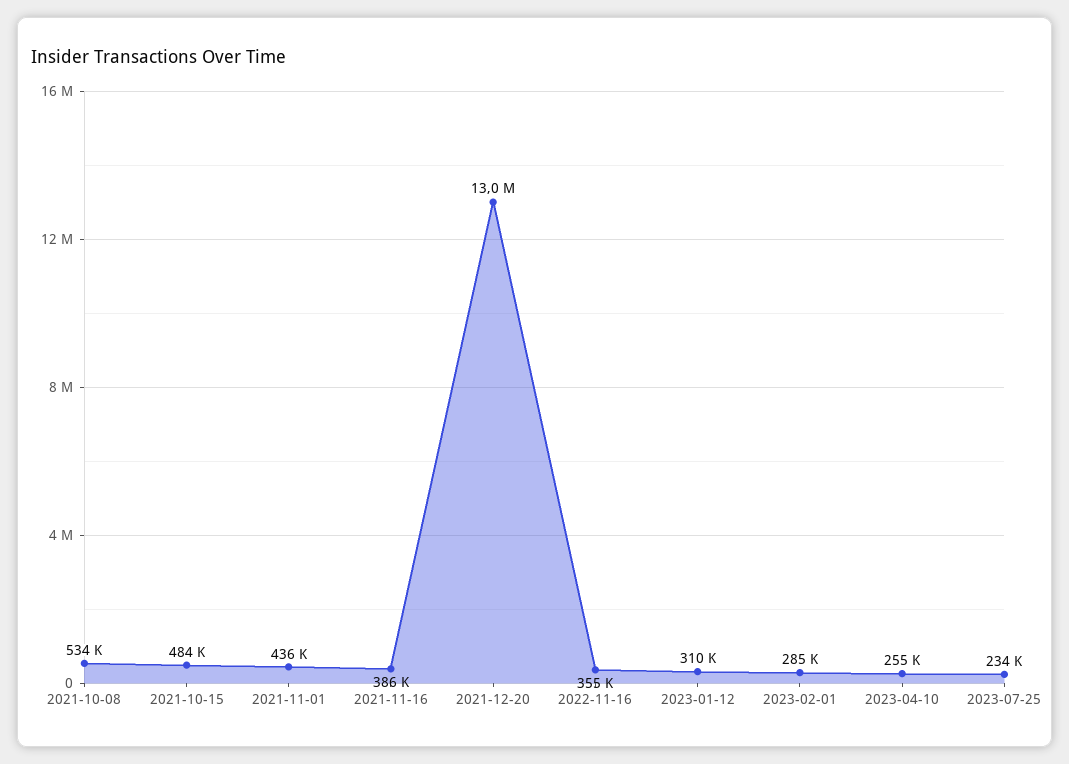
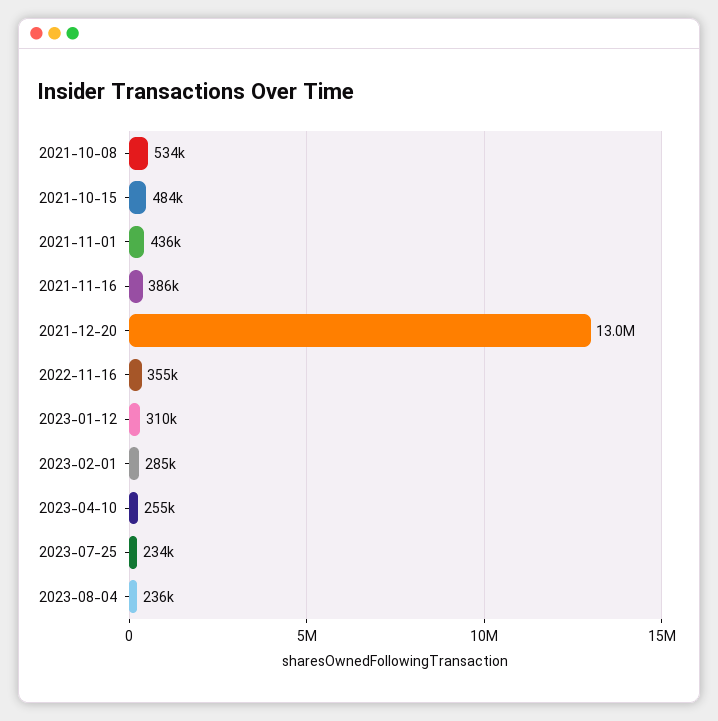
2023-08-04: none -> 236000

